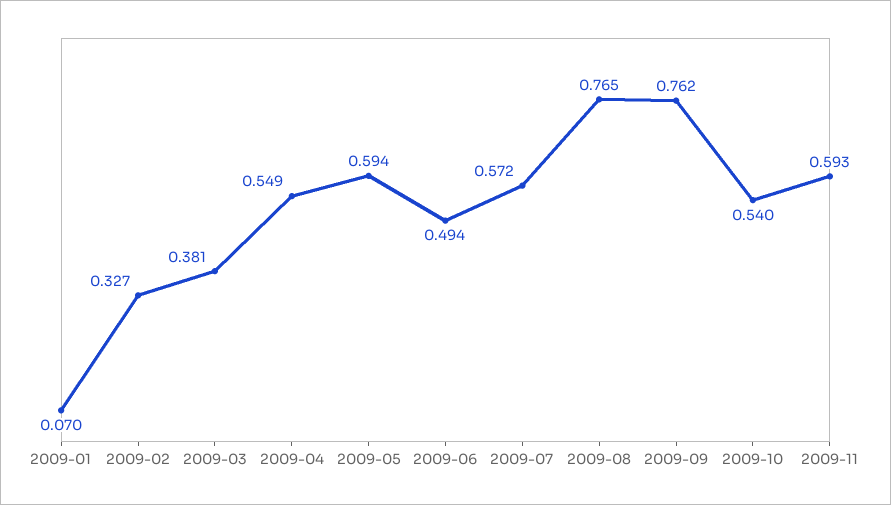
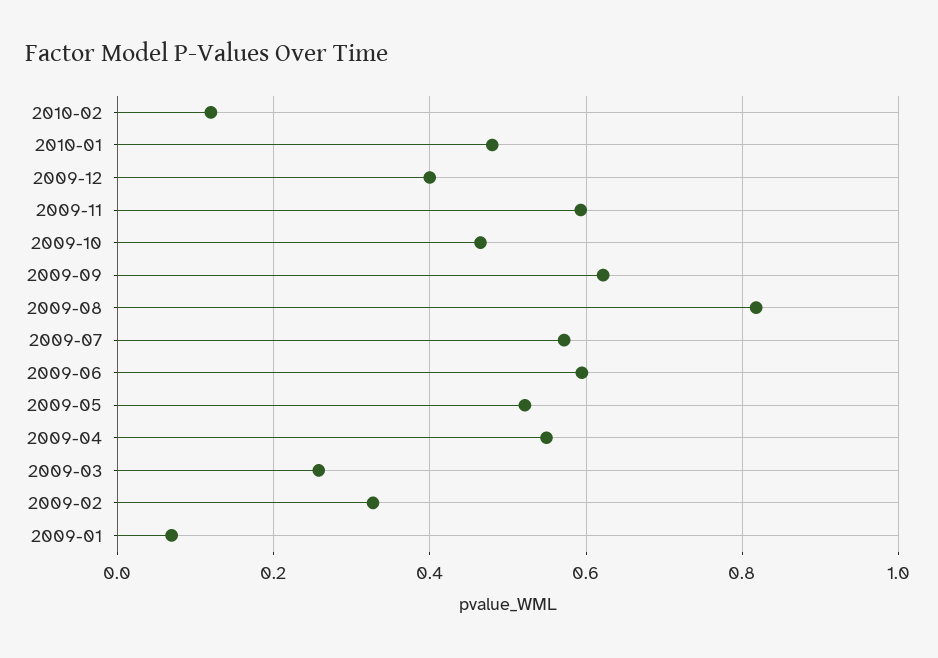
2009-03: 0.381 -> 0.26
2009-05: 0.594 -> 0.52
2009-06: 0.494 -> 0.6
2009-08: 0.765 -> 0.82
2009-09: 0.762 -> 0.62
2009-10: 0.54 -> 0.46
2010-02: none -> 0.12
2010-01: none -> 0.48
2009-12: none -> 0.4

